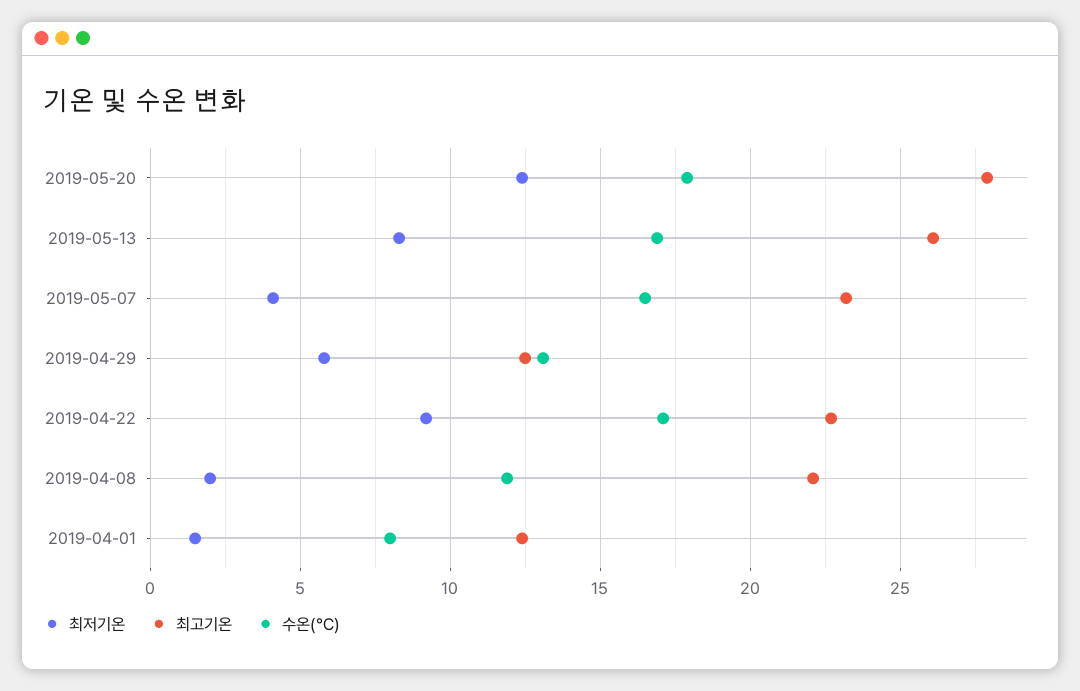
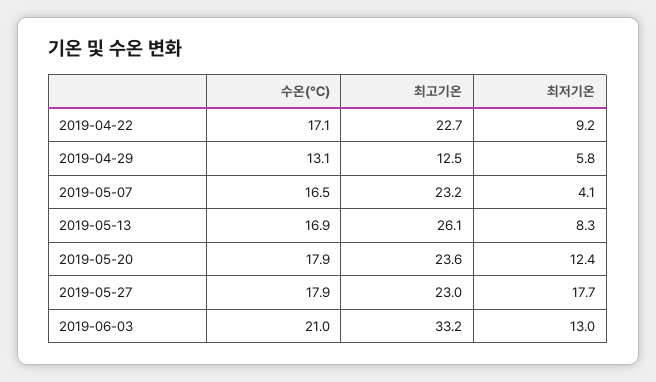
최고기온, 2019-05-20: 28 -> 23.6
최저기온, 2019-04-08: 2 -> none
최고기온, 2019-04-08: 22 -> none
수온(℃), 2019-04-08: 12 -> none
최저기온, 2019-04-01: 1.5 -> none
최고기온, 2019-04-01: 12.5 -> none
수온(℃), 2019-04-01: 8 -> none
수온(℃), 2019-05-27: none -> 17.9
최고기온, 2019-05-27: none -> 23
최저기온, 2019-05-27: none -> 17.7
수온(℃), 2019-06-03: none -> 21
최고기온, 2019-06-03: none -> 33.2
최저기온, 2019-06-03: none -> 13

